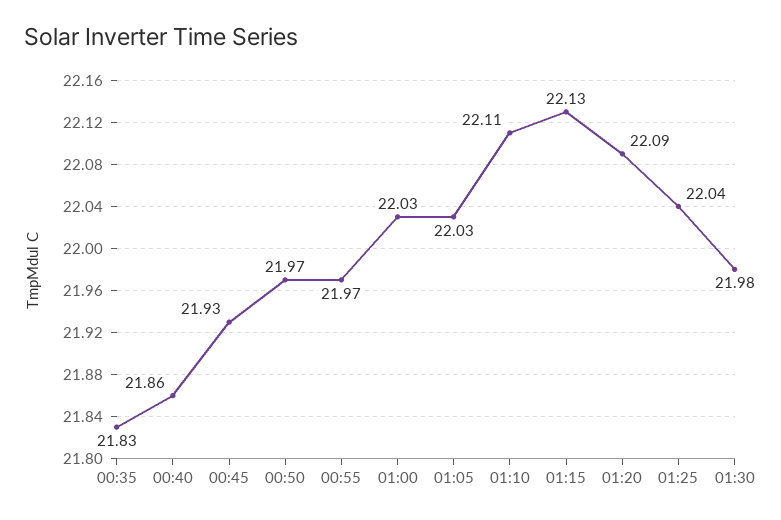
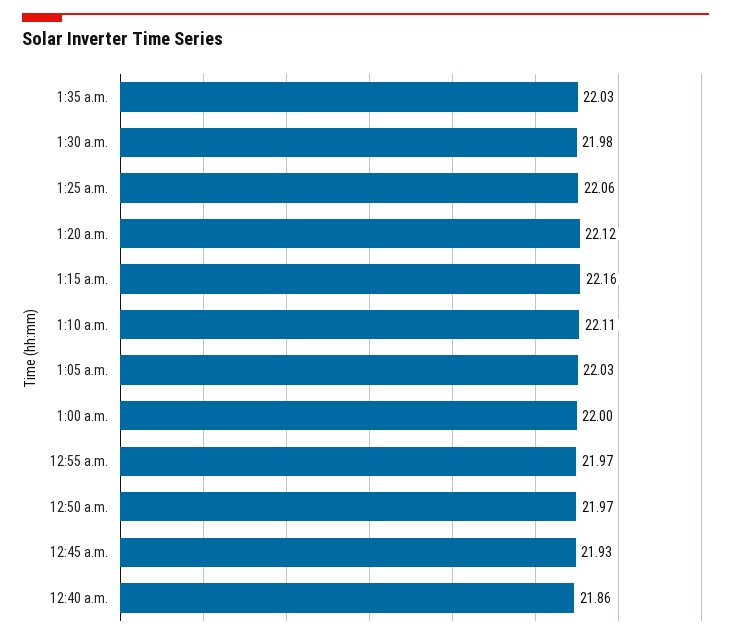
00:35: 21.83 -> none
01:00: 22.03 -> 22
01:15: 22.13 -> 22.16
01:20: 22.09 -> 22.12
01:25: 22.04 -> 22.06
1:35 a.m.: none -> 22.03

